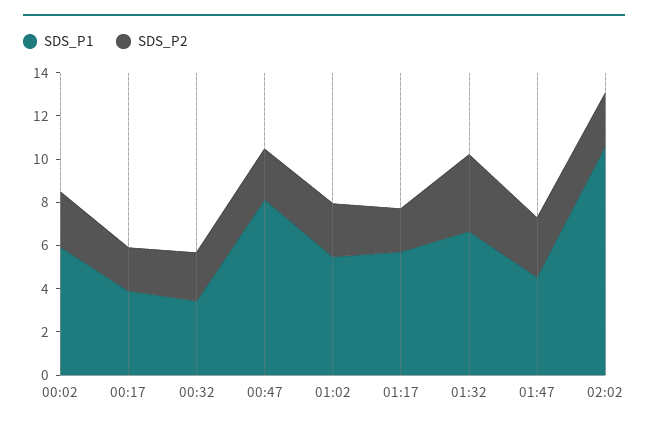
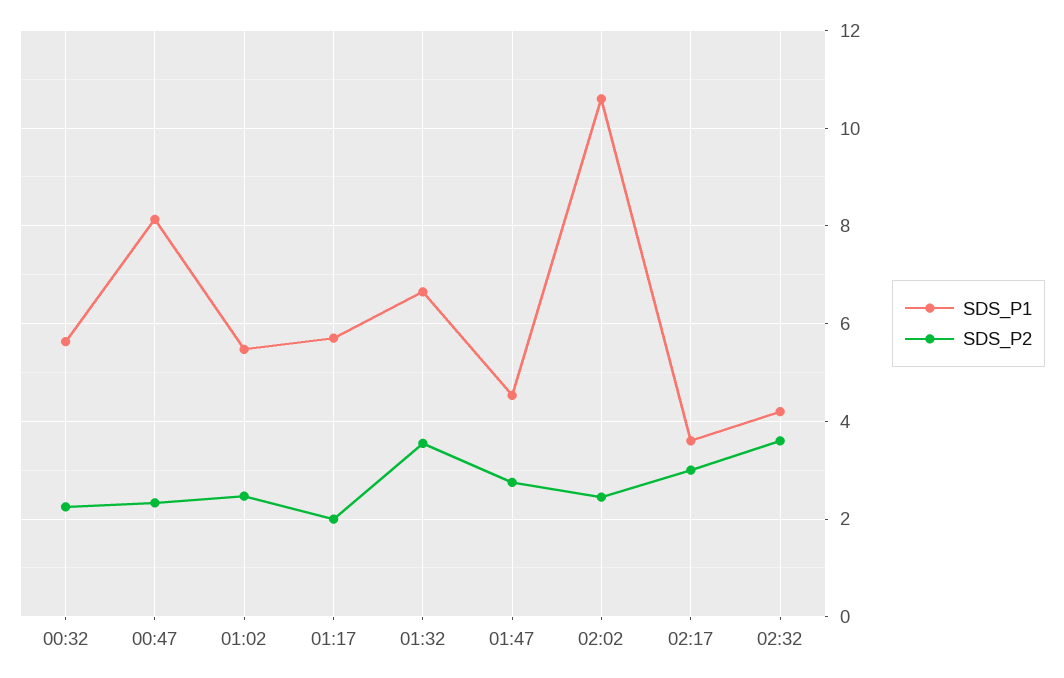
SDS_P1, 00:02: 6 -> none
SDS_P2, 00:02: 2.5 -> none
SDS_P1, 00:17: 4 -> none
SDS_P2, 00:17: 2 -> none
SDS_P1, 00:32: 3.5 -> 5.6
SDS_P1, 02:17: none -> 3.6
SDS_P2, 02:17: none -> 3
SDS_P1, 02:32: none -> 4.2
SDS_P2, 02:32: none -> 3.6

